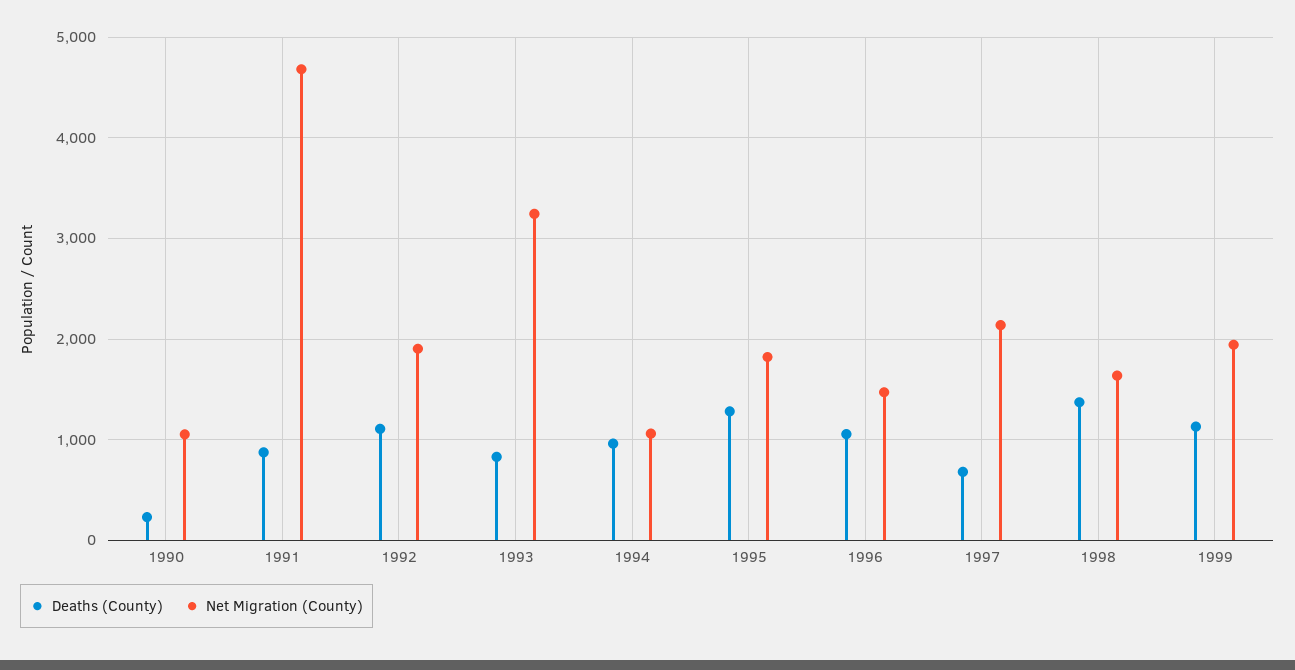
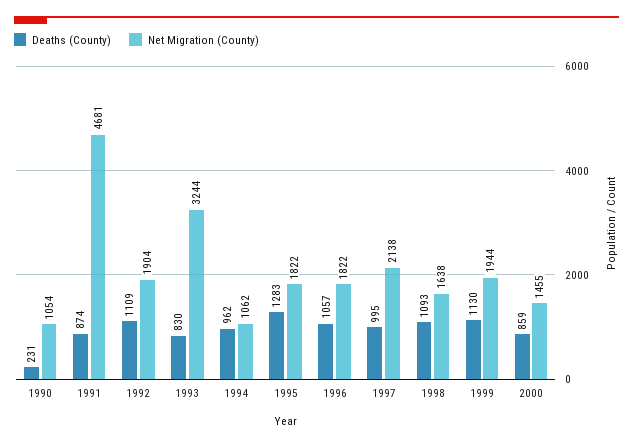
Net Migration (County), 1996: 1500 -> 1822
Deaths (County), 1997: 700 -> 995
Deaths (County), 1998: 1400 -> 1093
Deaths (County), 2000: none -> 859
Net Migration (County), 2000: none -> 1455

